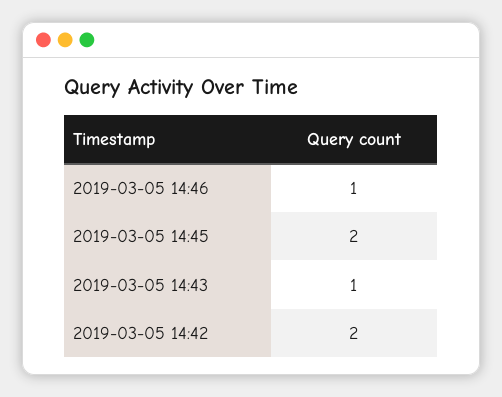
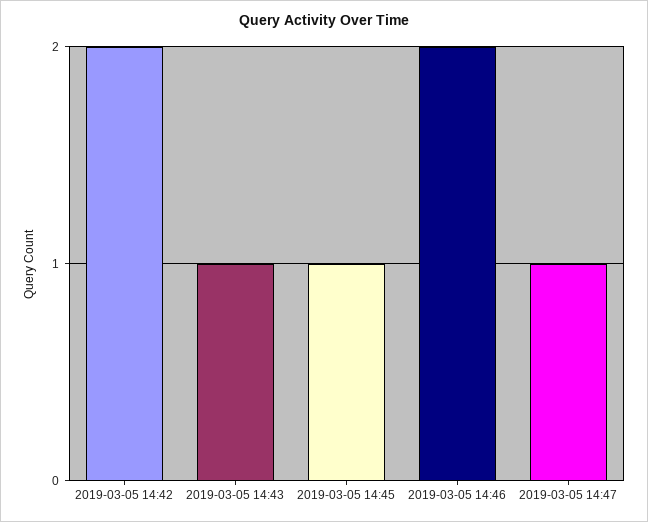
2019-03-05 14:46: 1 -> 2
2019-03-05 14:45: 2 -> 1
2019-03-05 14:47: none -> 1

